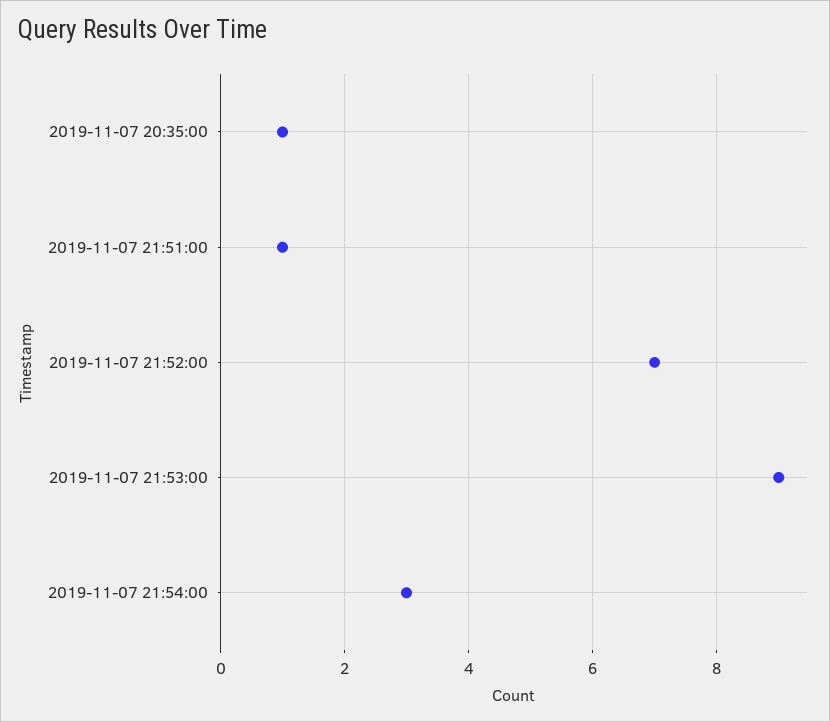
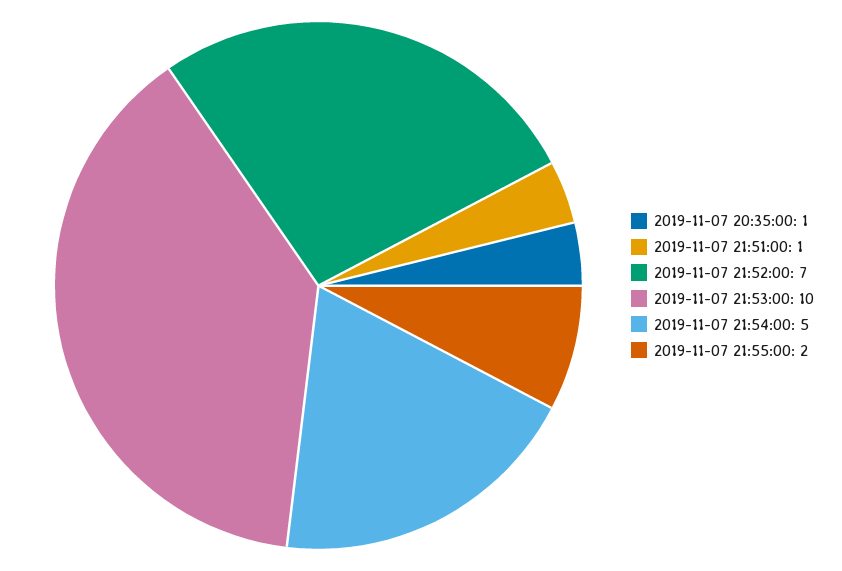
2019-11-07 21:53:00: 9 -> 10
2019-11-07 21:54:00: 3 -> 5
2019-11-07 21:55:00: none -> 2

